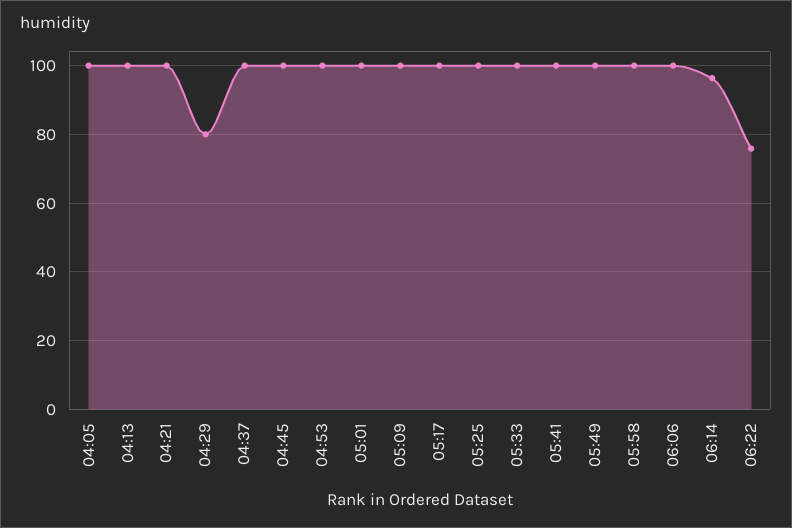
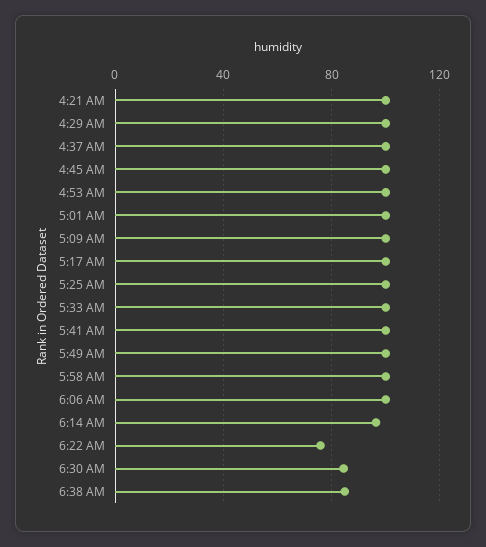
04:05: 100 -> none
04:13: 100 -> none
04:29: 80 -> 100
6:30 AM: none -> 85
6:38 AM: none -> 85

